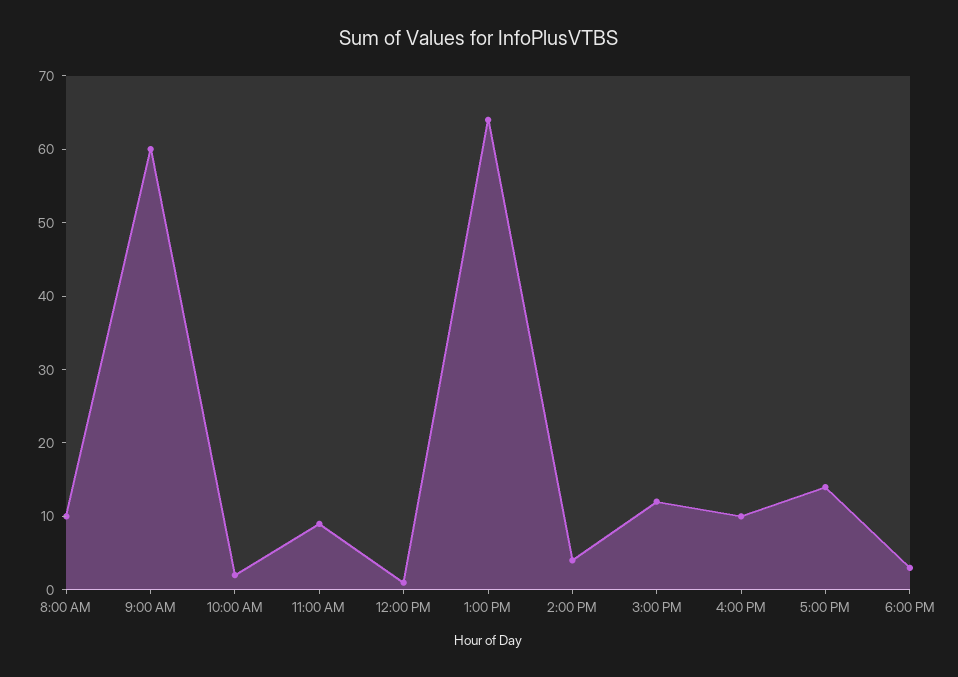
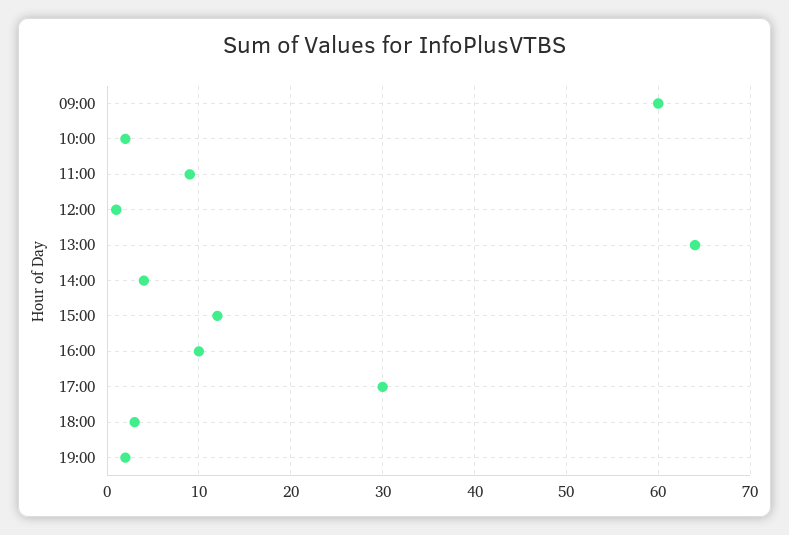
8:00 AM: 10 -> none
5:00 PM: 15 -> 30
19:00: none -> 2

